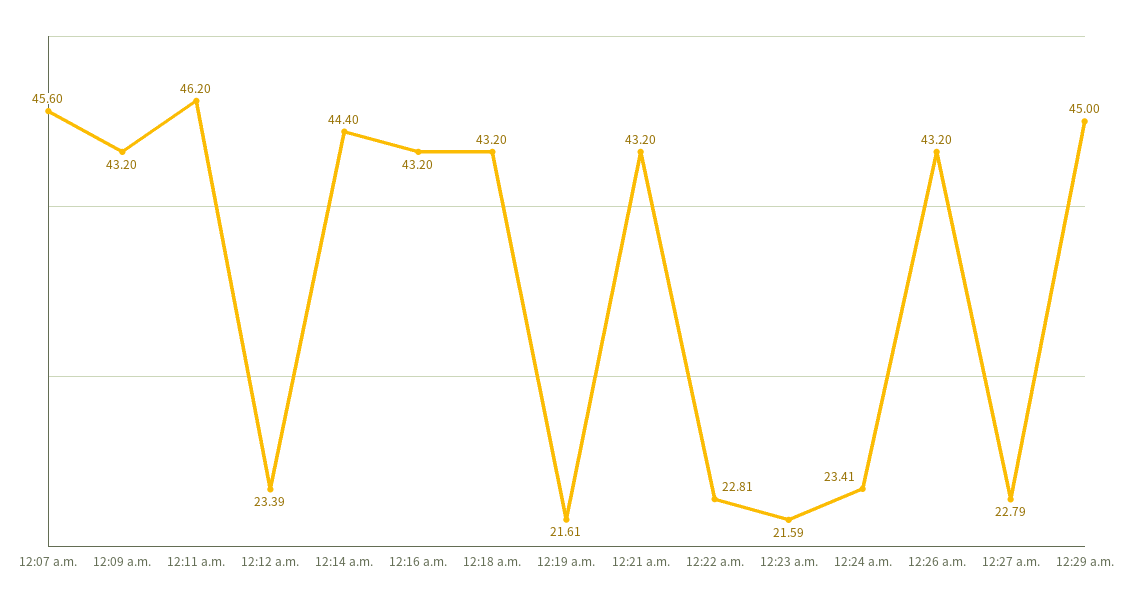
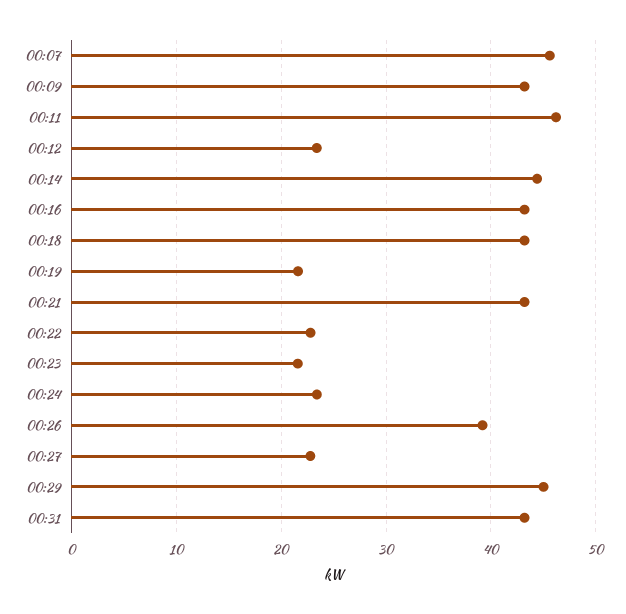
12:26 a.m.: 43.2 -> 39
00:31: none -> 43

